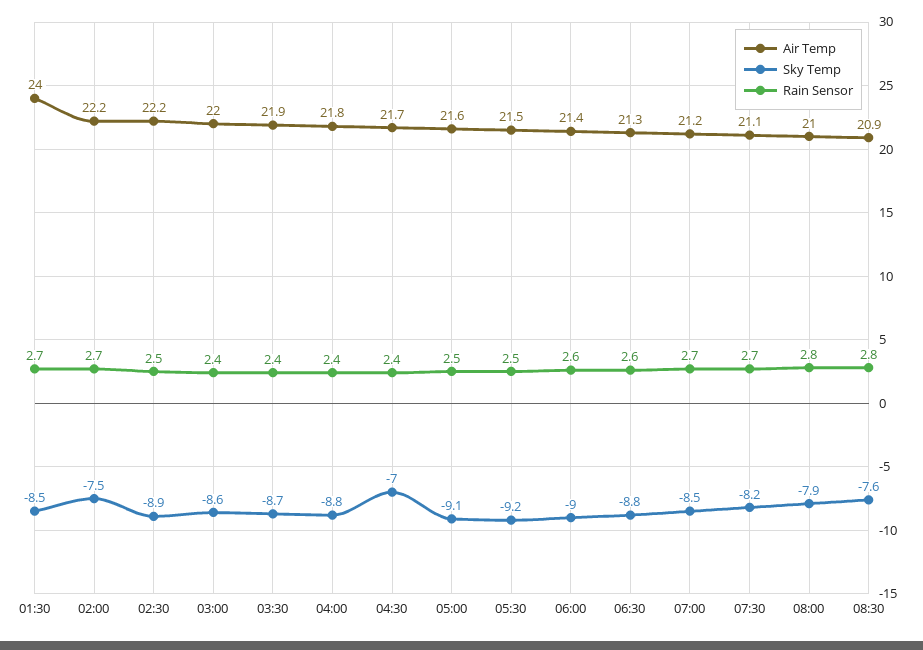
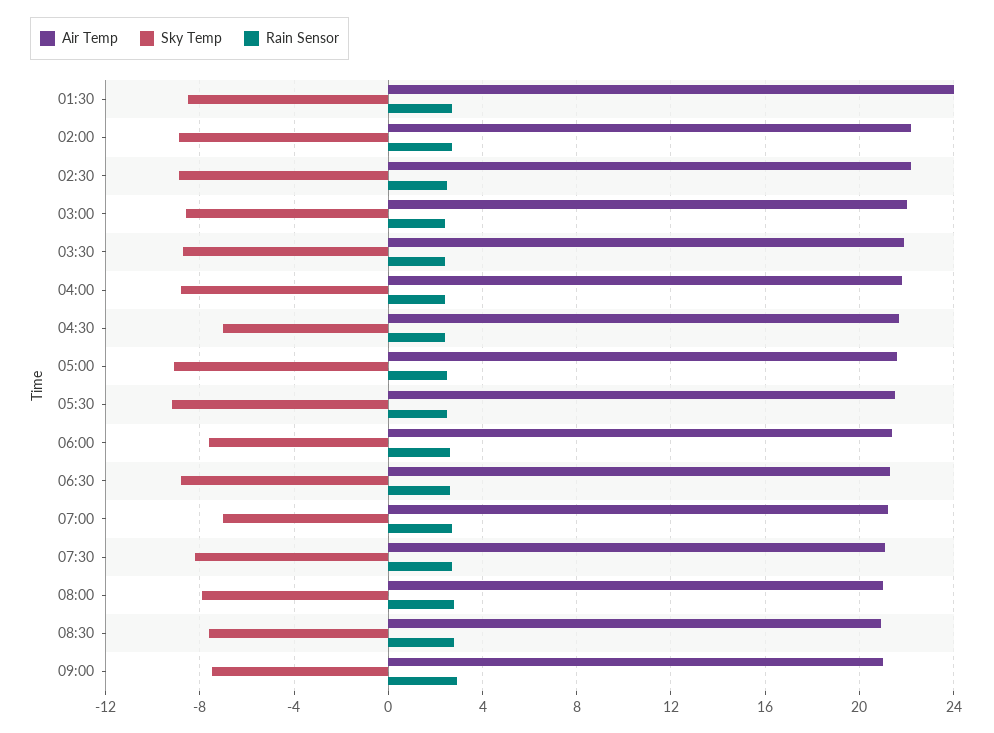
Sky Temp, 02:00: -7.5 -> -9
Sky Temp, 06:00: -9 -> -7.5
Sky Temp, 07:00: -8.5 -> -7
Air Temp, 09:00: none -> 21
Sky Temp, 09:00: none -> -7.5
Rain Sensor, 09:00: none -> 3

